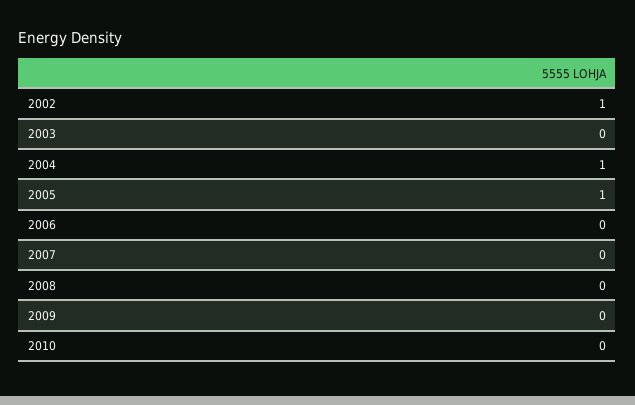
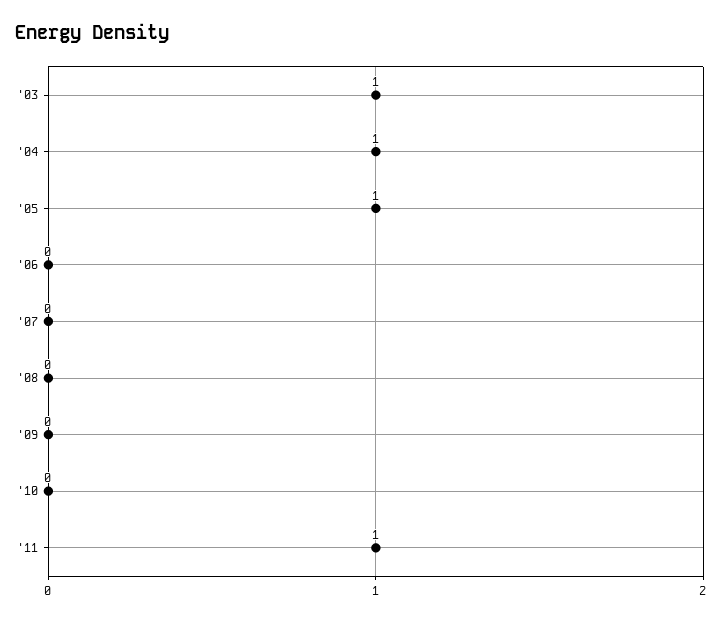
2002: 1 -> none
2003: 0 -> 1
'11: none -> 1

